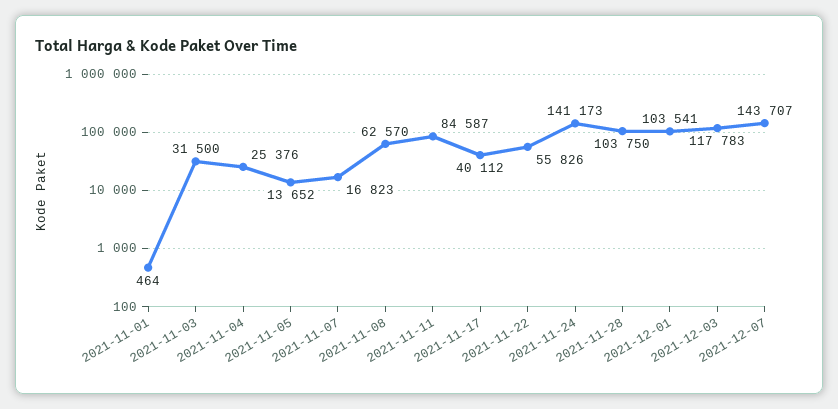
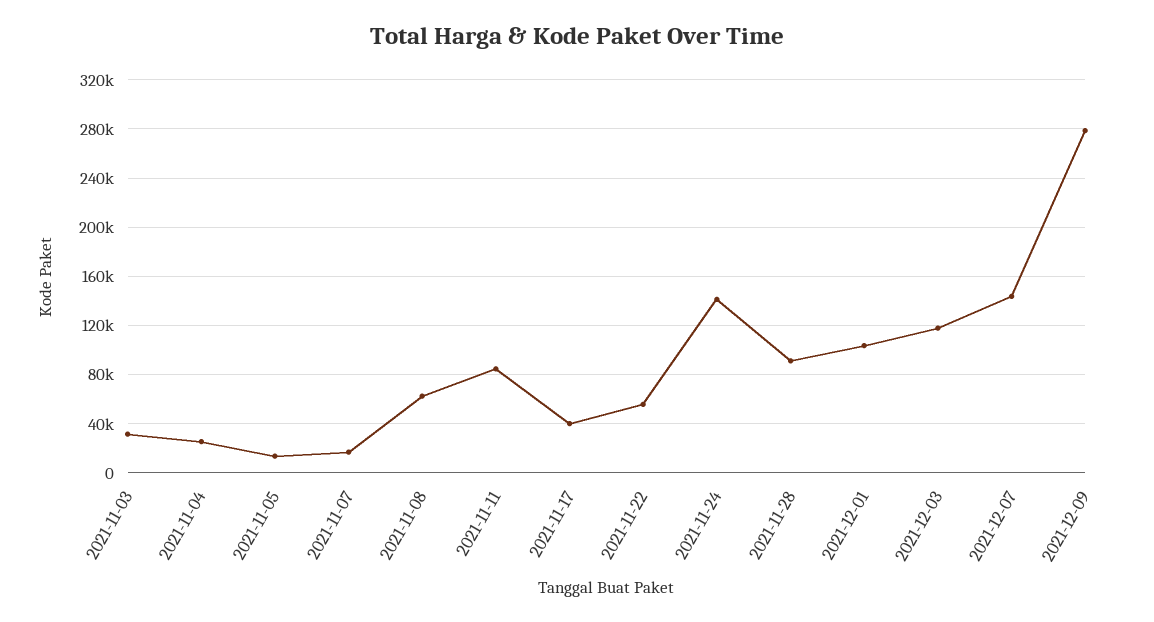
2021-11-01: 464 -> none
2021-11-28: 103750 -> 90000
2021-12-09: none -> 280000

